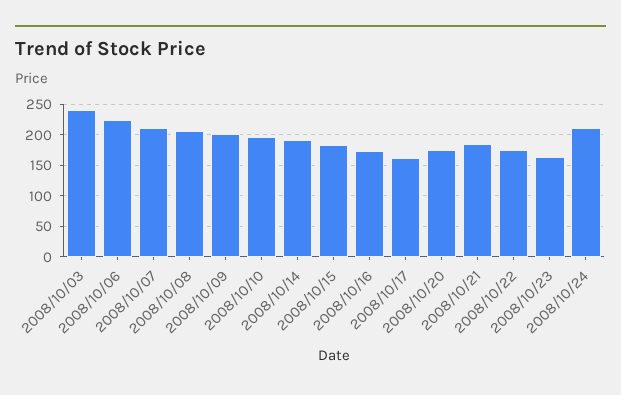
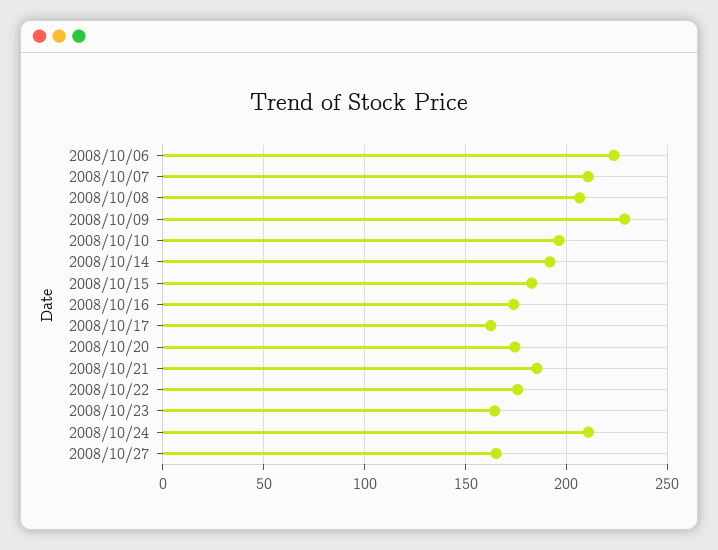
2008/10/03: 240 -> none
2008/10/09: 200 -> 230
2008/10/27: none -> 165

